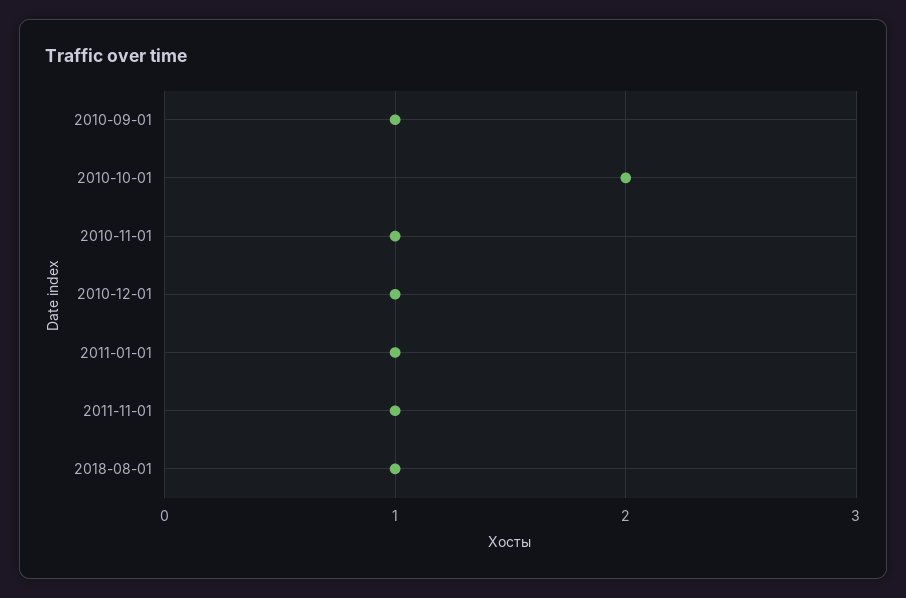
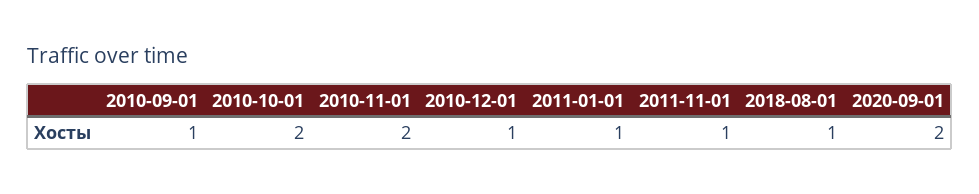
2010-11-01: 1 -> 2
2020-09-01: none -> 2

